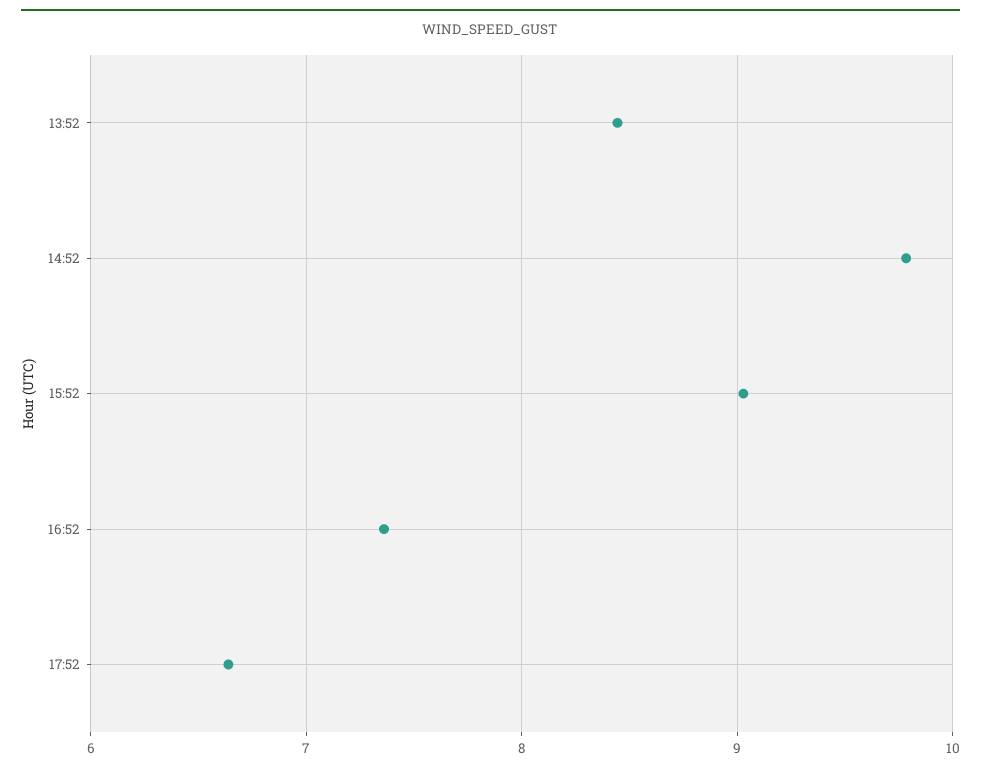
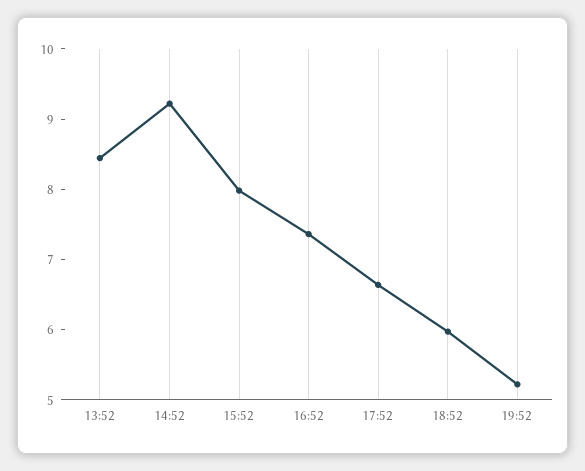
14:52: 9.8 -> 9.2
15:52: 9 -> 8
18:52: none -> 6
19:52: none -> 5.2

